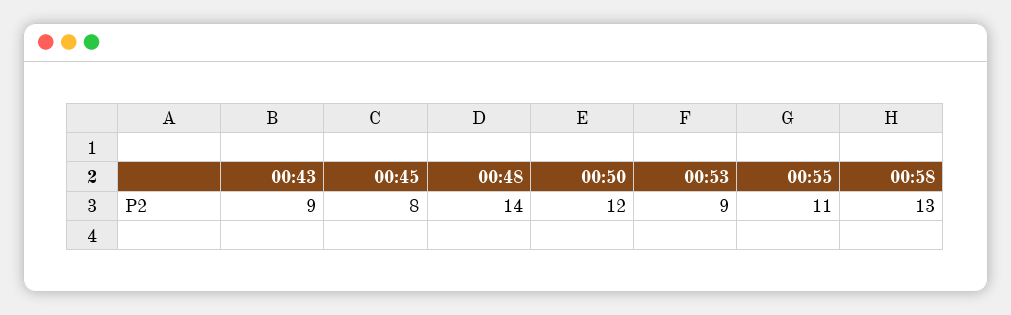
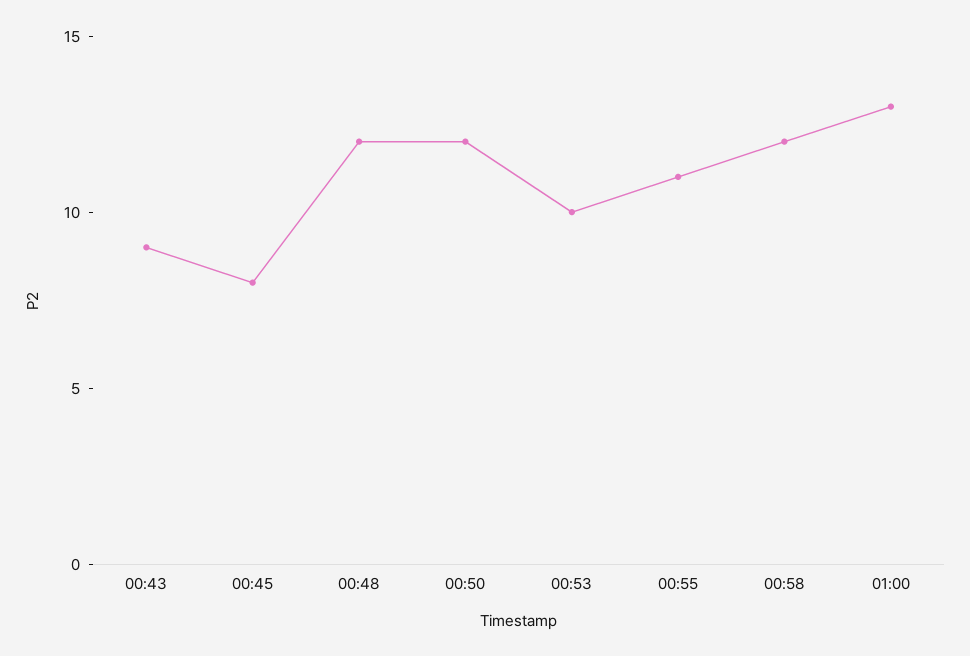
00:48: 14 -> 12
00:53: 9 -> 10
00:58: 13 -> 12
01:00: none -> 13

